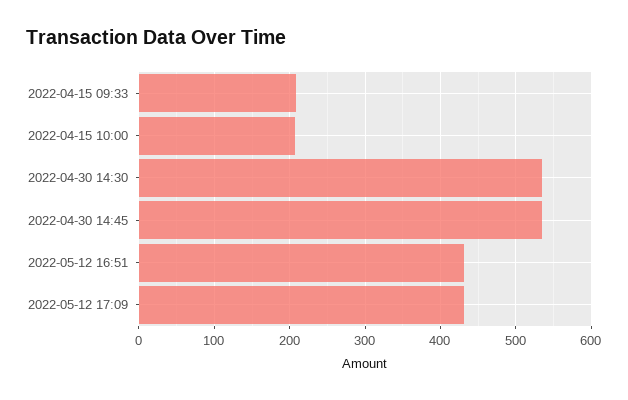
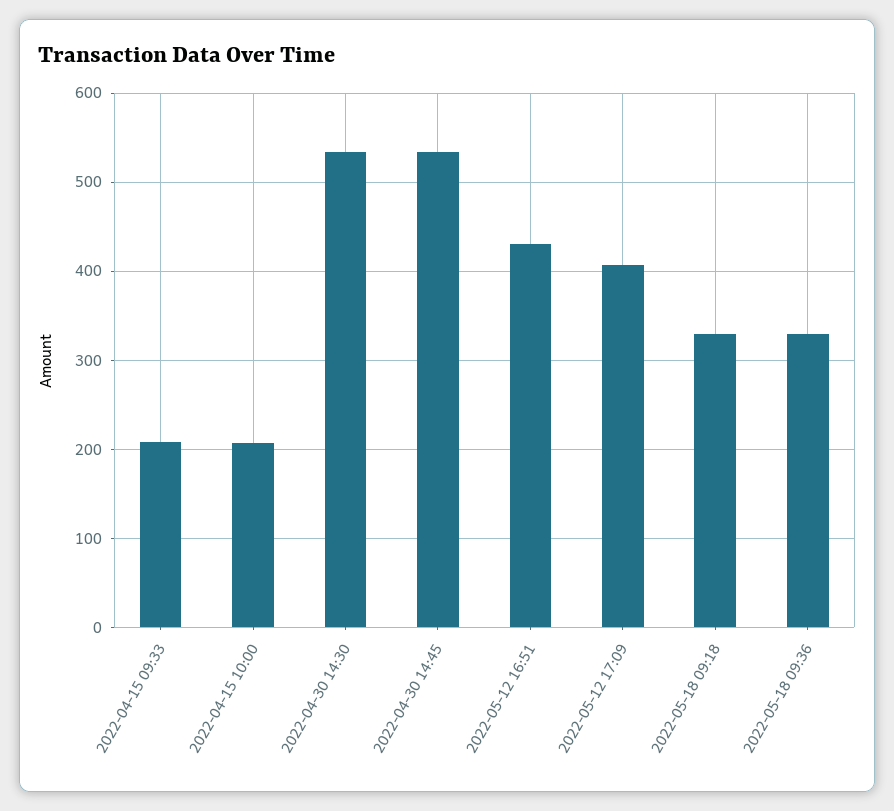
2022-05-12 17:09: 430 -> 410
2022-05-18 09:18: none -> 330
2022-05-18 09:36: none -> 330

